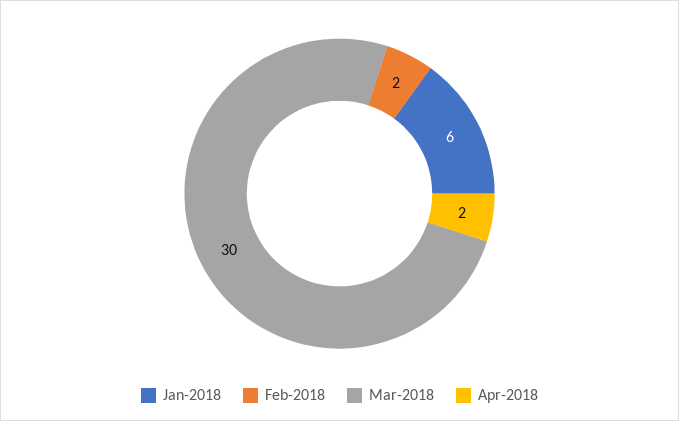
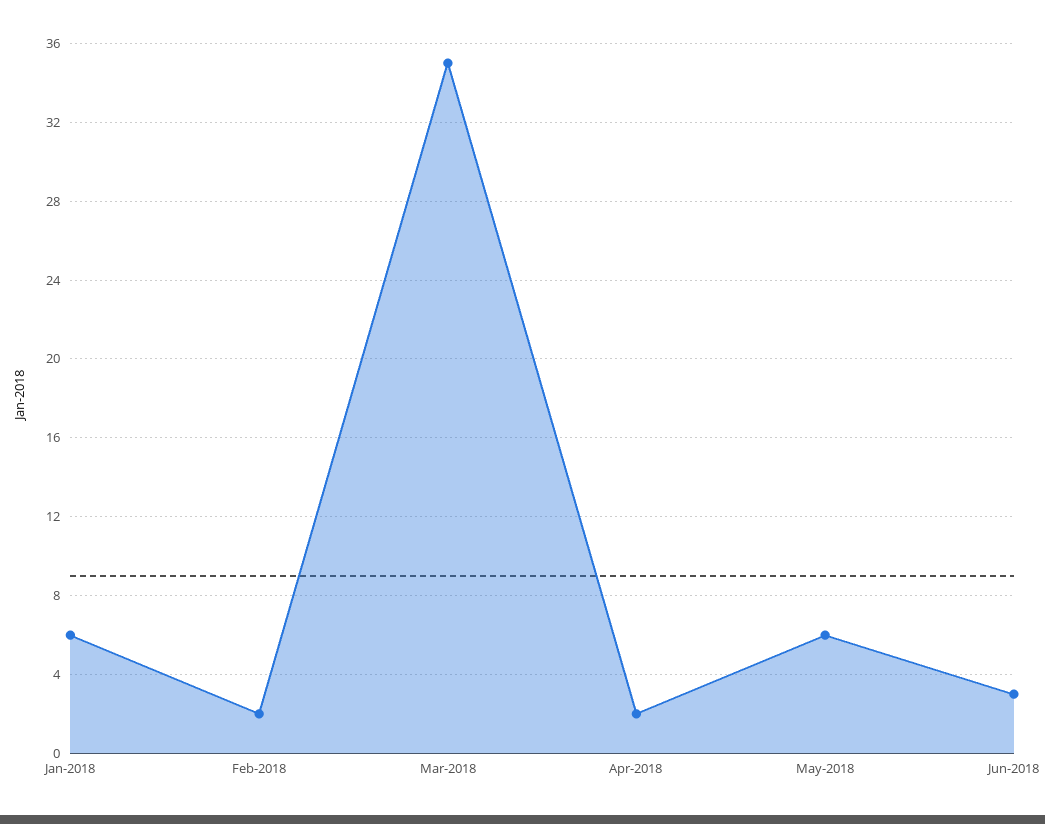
Mar-2018: 30 -> 35
May-2018: none -> 6
Jun-2018: none -> 3

